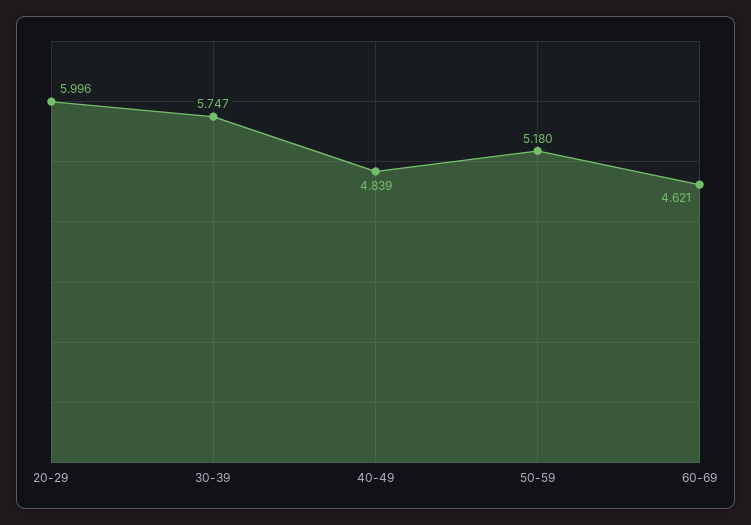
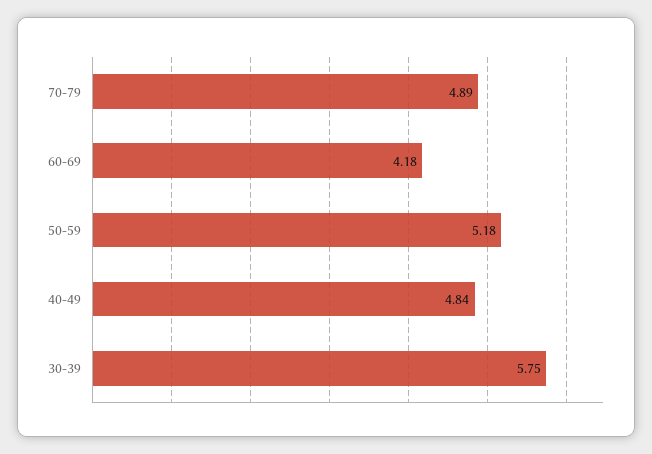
20-29: 5.996 -> none
60-69: 4.621 -> 4.18
70-79: none -> 4.89

